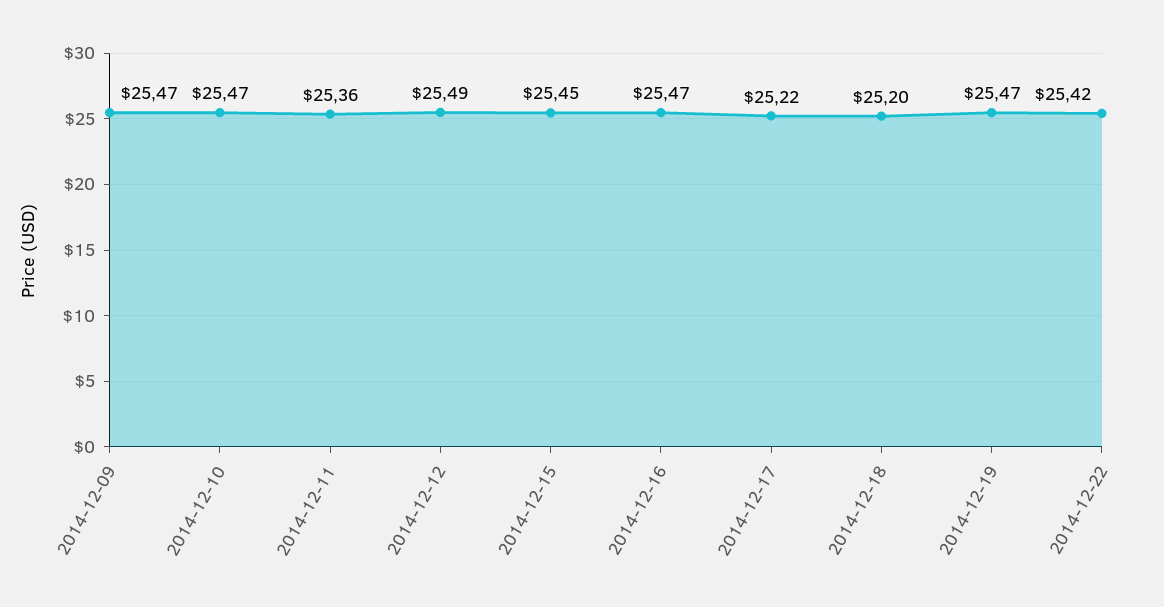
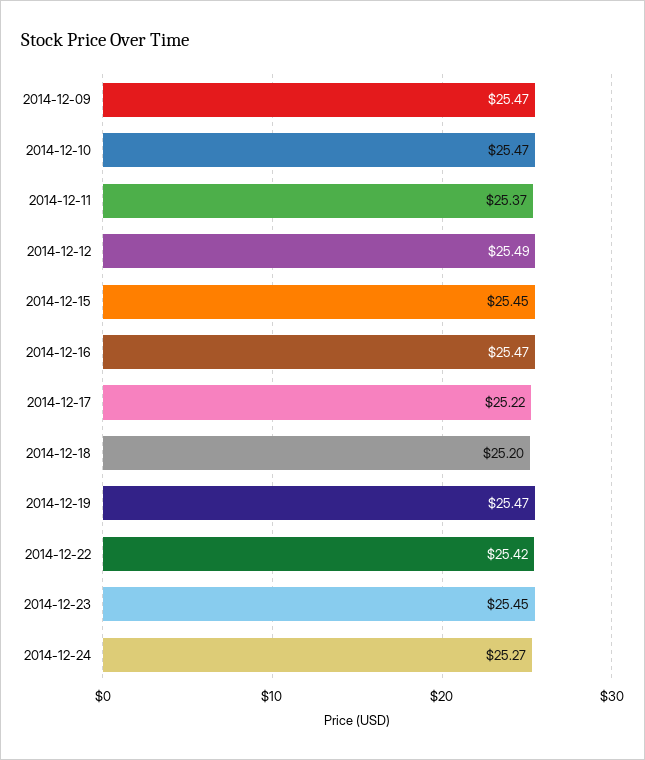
2014-12-11: 25.36 -> 25.37
2014-12-23: none -> 25.45
2014-12-24: none -> 25.27

